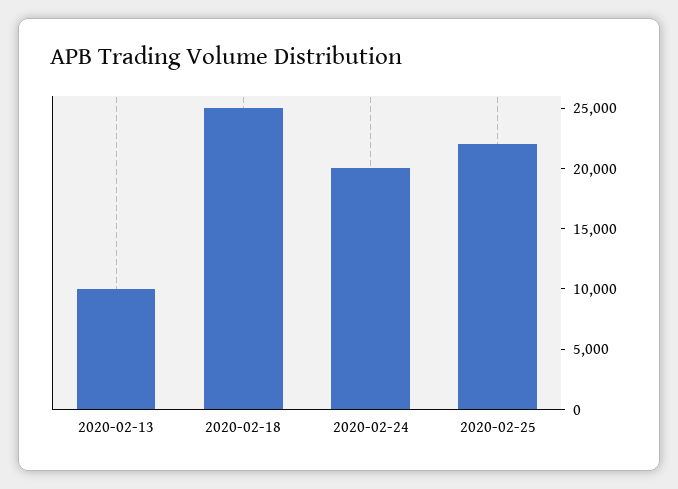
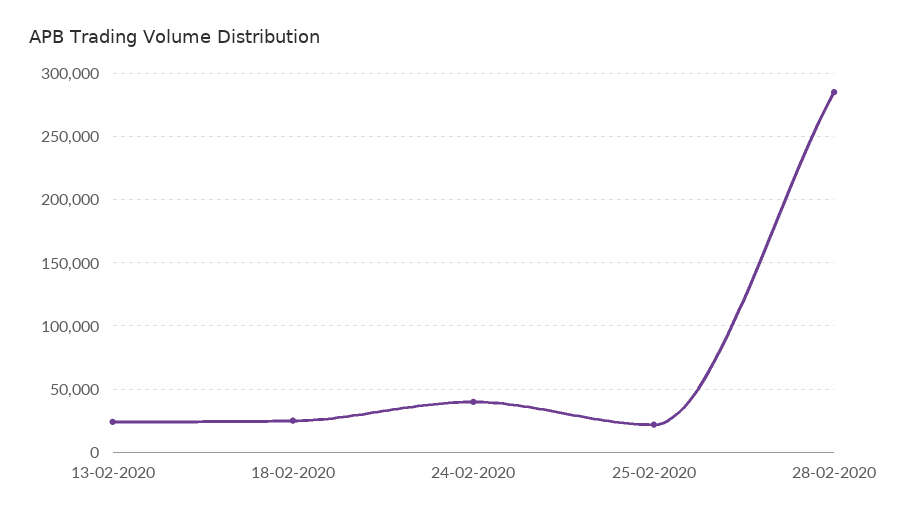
2020-02-13: 10000 -> 25000
2020-02-24: 20000 -> 40000
28-02-2020: none -> 285000

